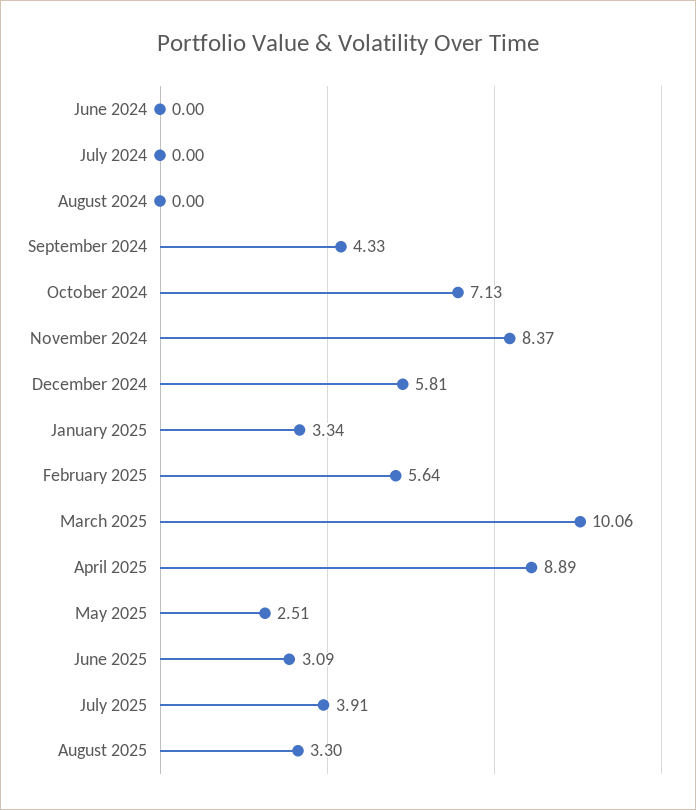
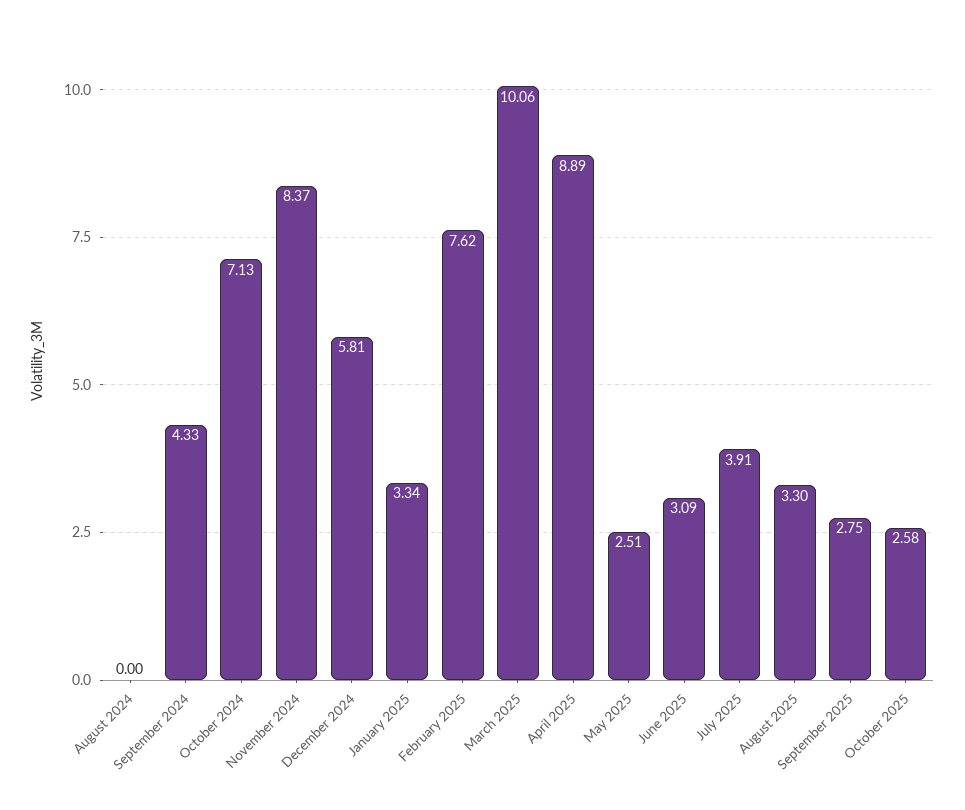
June 2024: 0 -> none
July 2024: 0 -> none
February 2025: 5.64 -> 7.62
September 2025: none -> 2.75
October 2025: none -> 2.58

